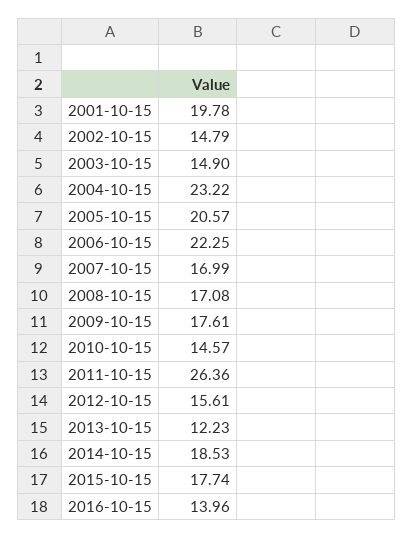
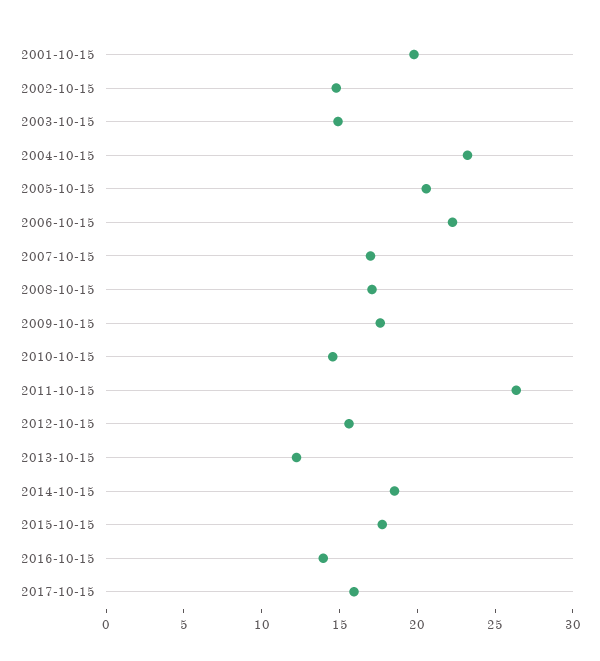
2017-10-15: none -> 16

